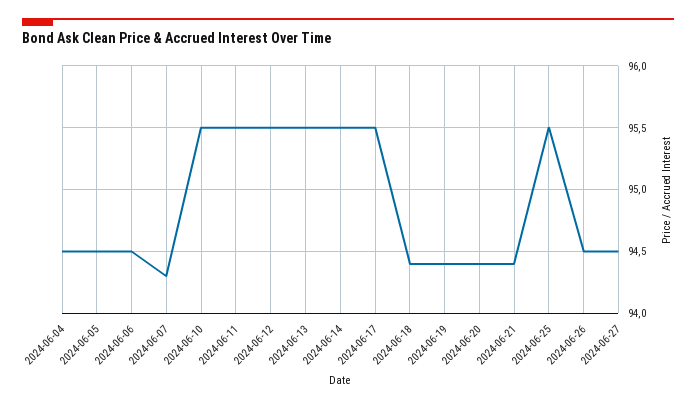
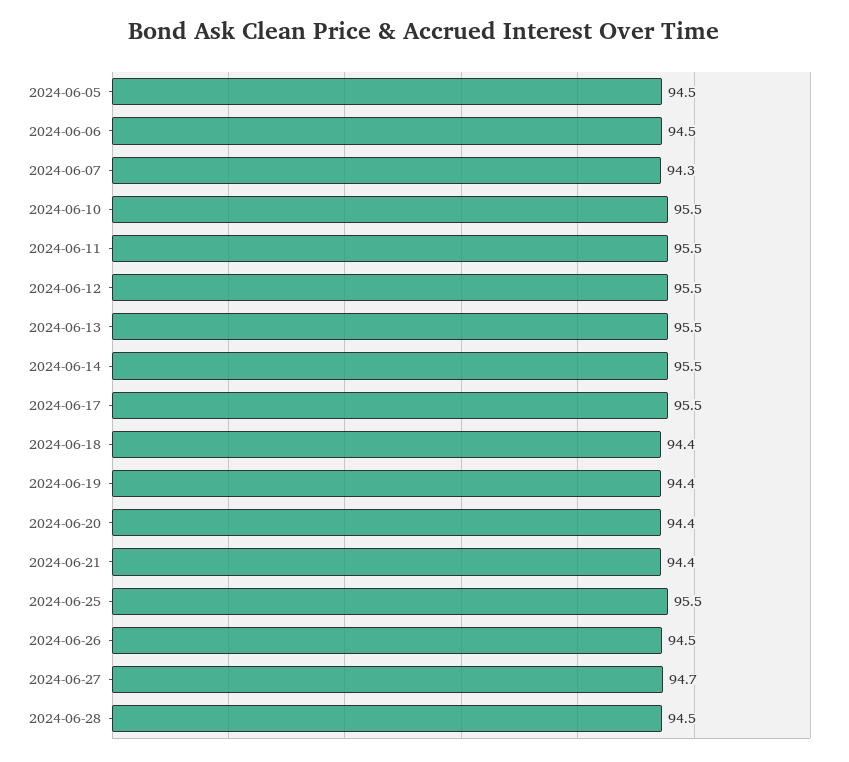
2024-06-04: 94.5 -> none
2024-06-27: 94.5 -> 94.7
2024-06-28: none -> 94.5

